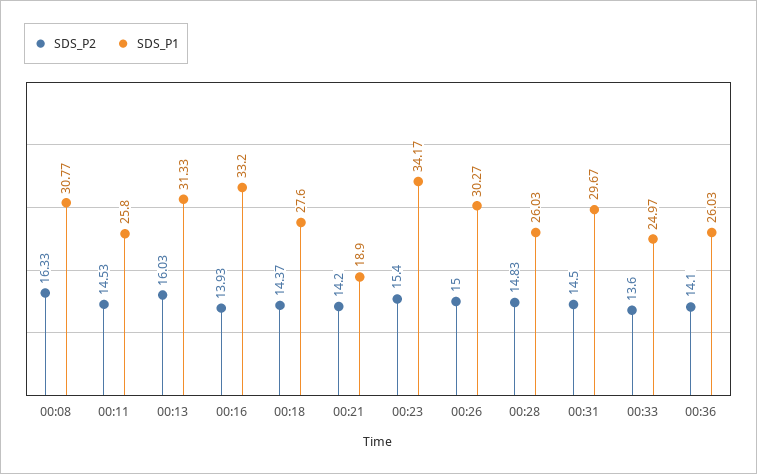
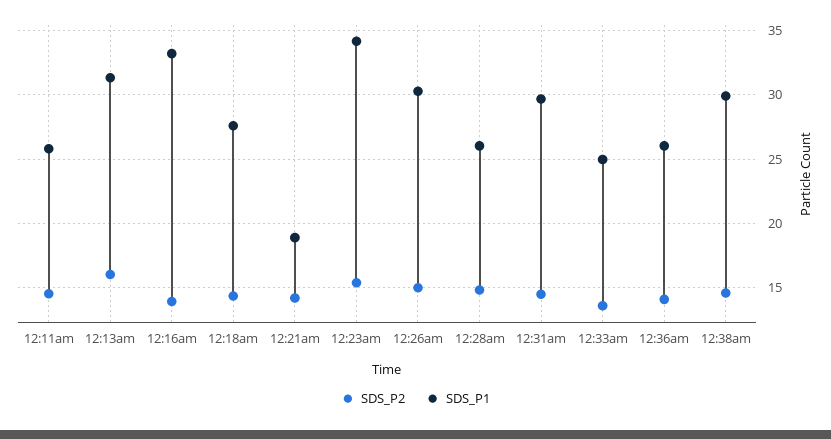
SDS_P2, 00:08: 16.33 -> none
SDS_P1, 00:08: 30.77 -> none
SDS_P2, 12:38am: none -> 14.5
SDS_P1, 12:38am: none -> 30

